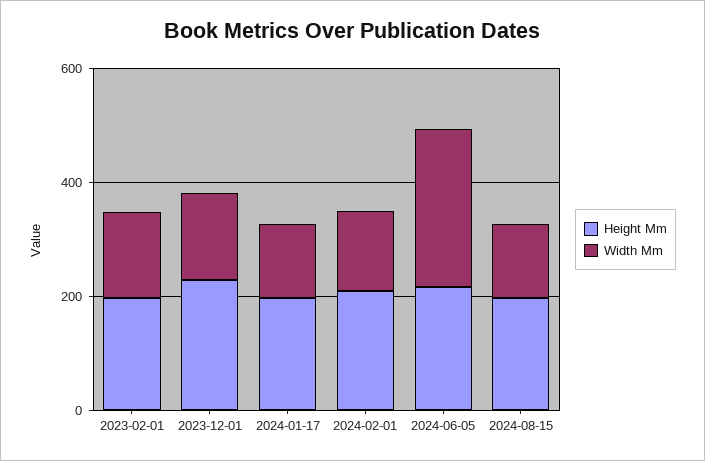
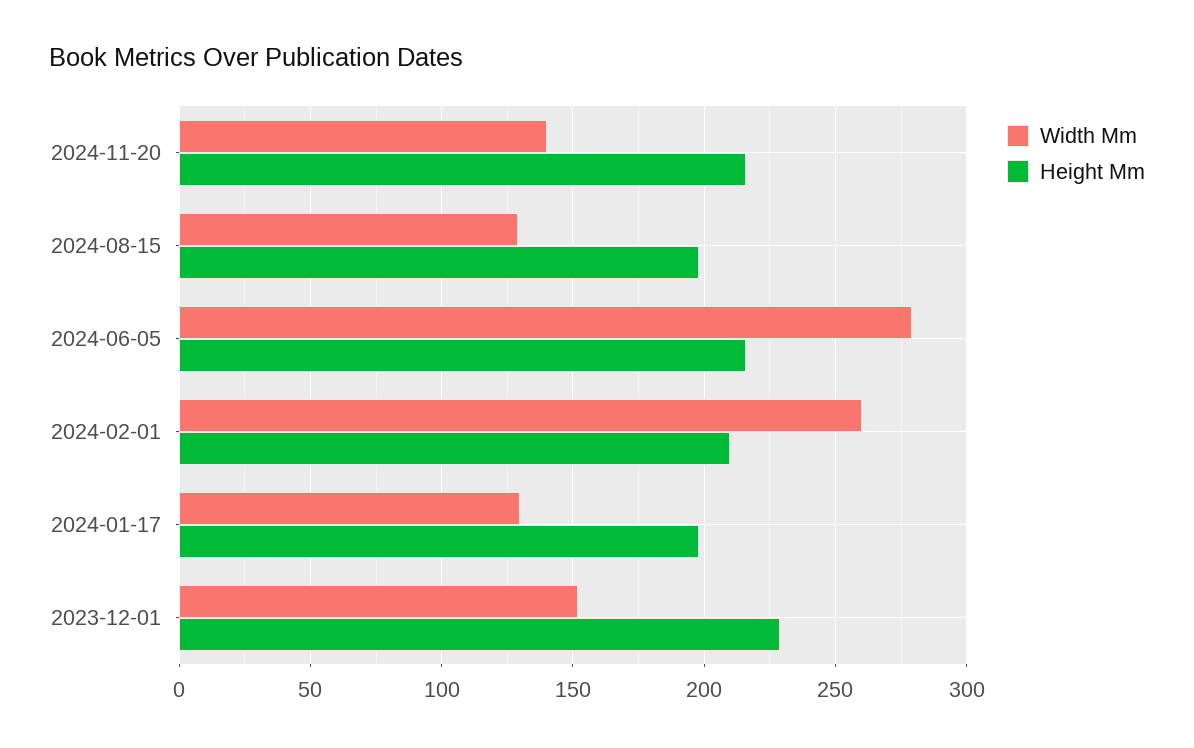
Height Mm, 2023-02-01: 200 -> none
Width Mm, 2023-02-01: 150 -> none
Width Mm, 2024-02-01: 150 -> 260
Width Mm, 2024-11-20: none -> 140
Height Mm, 2024-11-20: none -> 215

